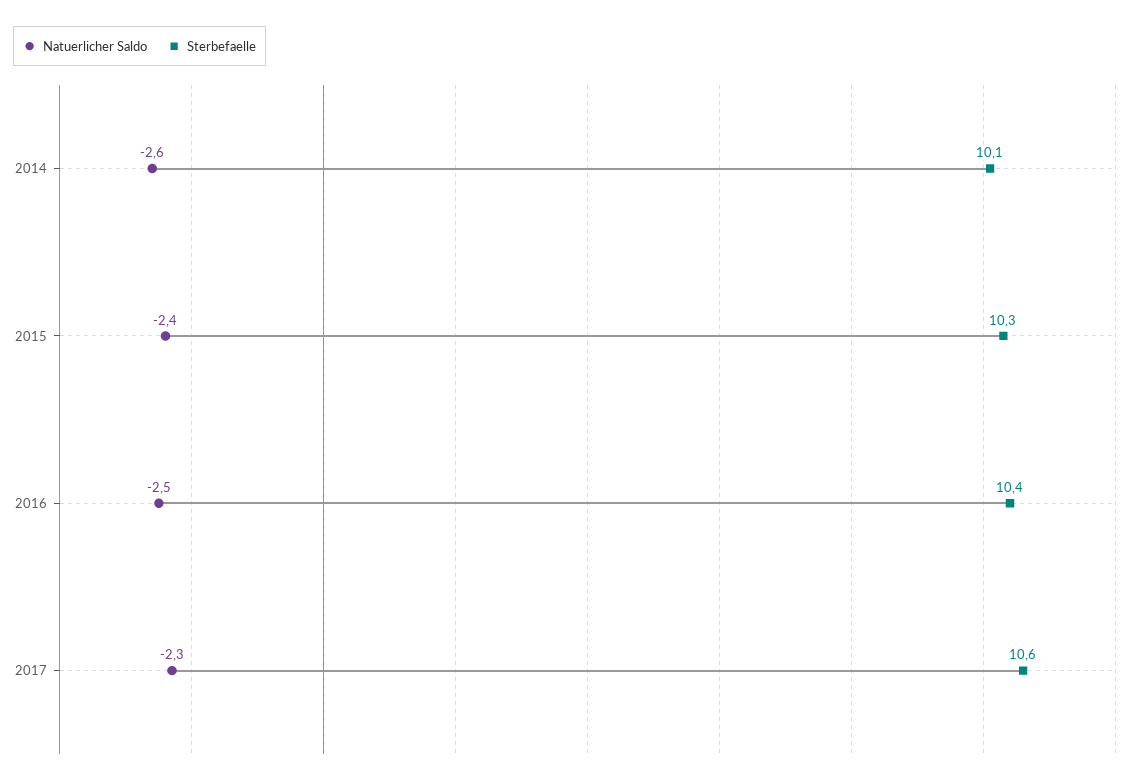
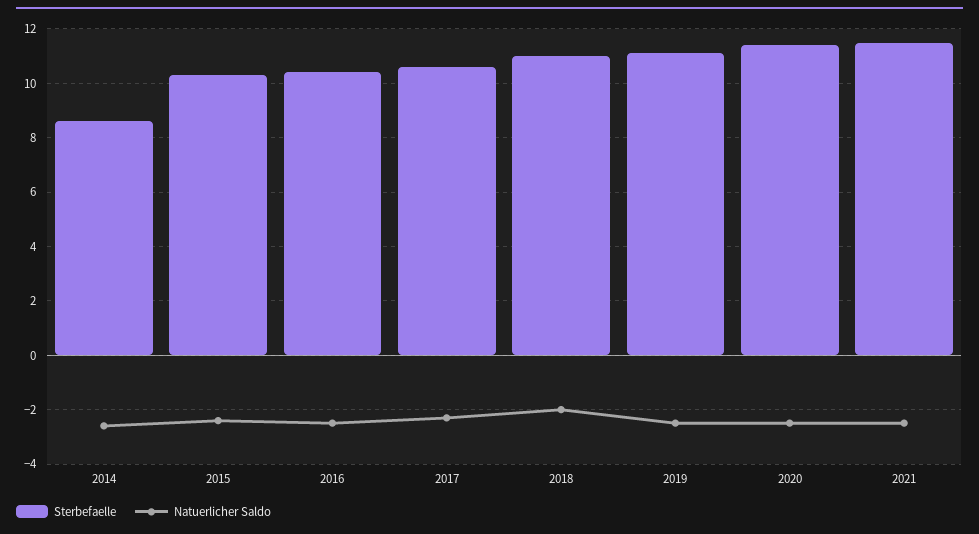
Sterbefaelle, 2014: 10.1 -> 8.5
Sterbefaelle, 2018: none -> 11
Natuerlicher Saldo, 2018: none -> -2
Sterbefaelle, 2019: none -> 11
Natuerlicher Saldo, 2019: none -> -2.5
Sterbefaelle, 2020: none -> 11.5
Natuerlicher Saldo, 2020: none -> -2.5
Sterbefaelle, 2021: none -> 11.5
Natuerlicher Saldo, 2021: none -> -2.5

